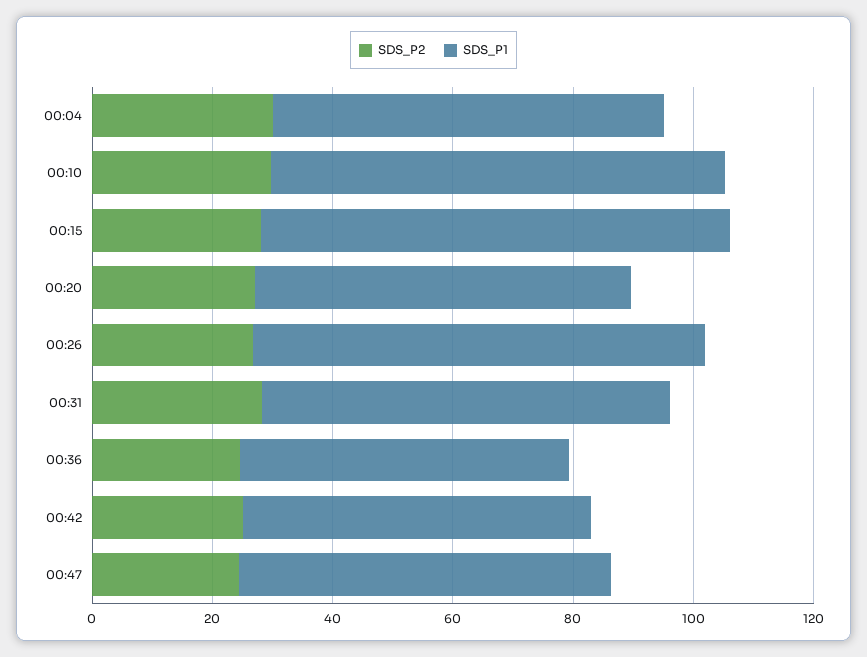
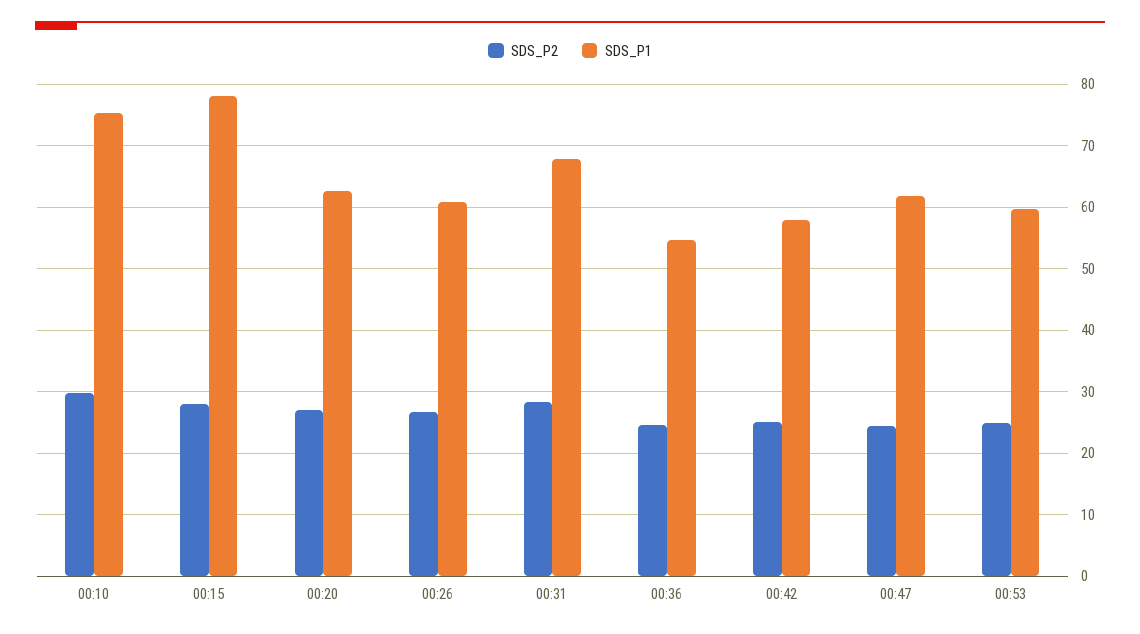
SDS_P2, 00:04: 30 -> none
SDS_P1, 00:04: 65 -> none
SDS_P1, 00:26: 75 -> 61
SDS_P2, 00:53: none -> 25
SDS_P1, 00:53: none -> 60

